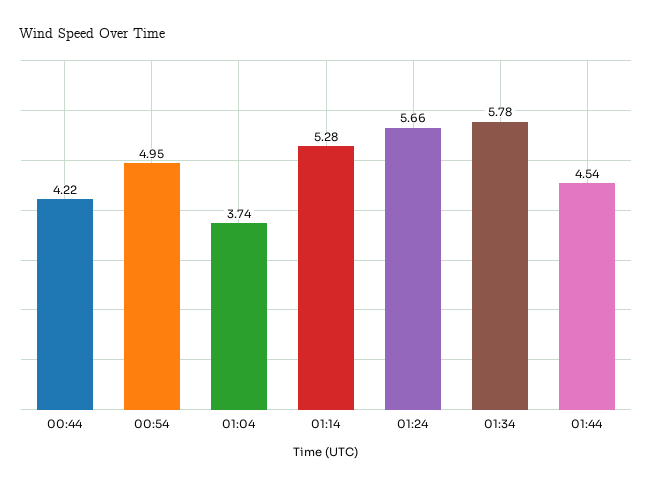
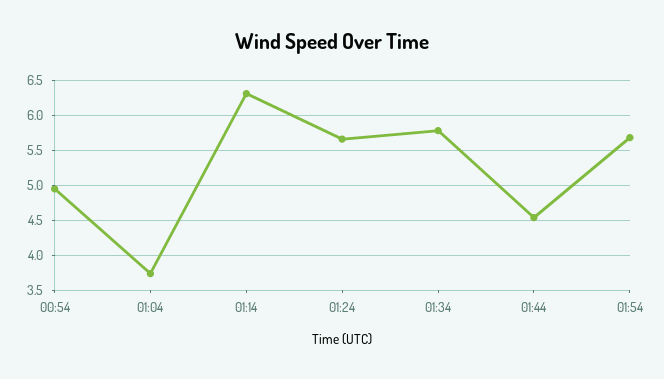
00:44: 4.22 -> none
01:14: 5.28 -> 6.3
01:54: none -> 5.7

